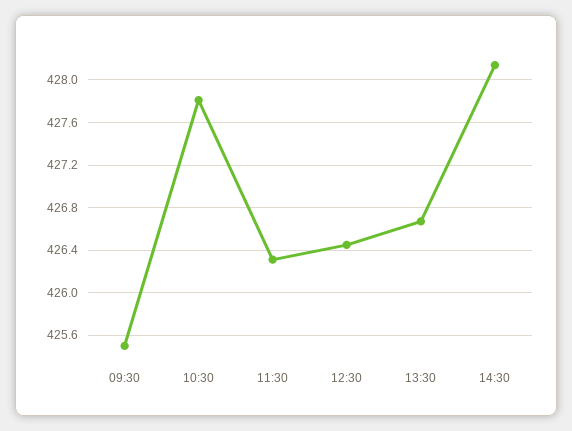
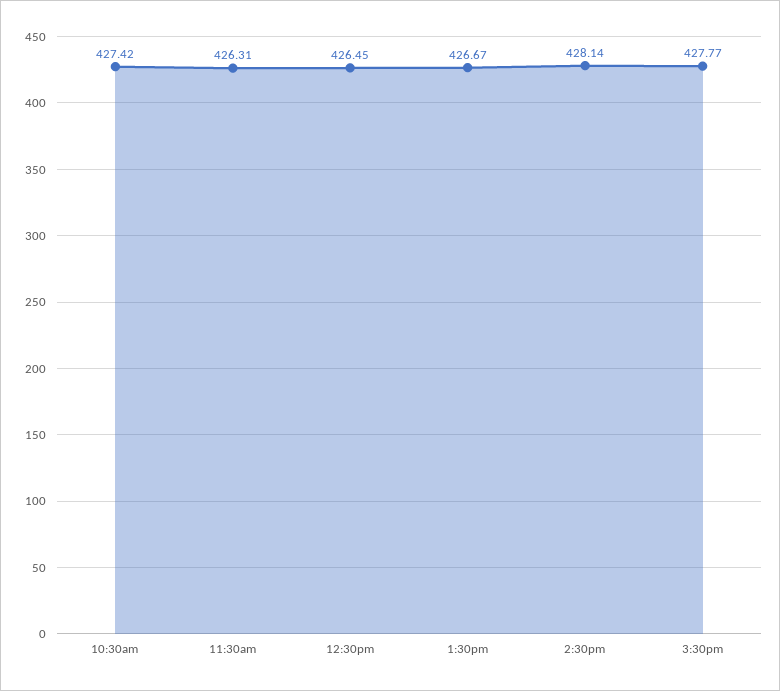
09:30: 425.5 -> none
10:30: 427.8 -> 427.42
3:30pm: none -> 427.77

